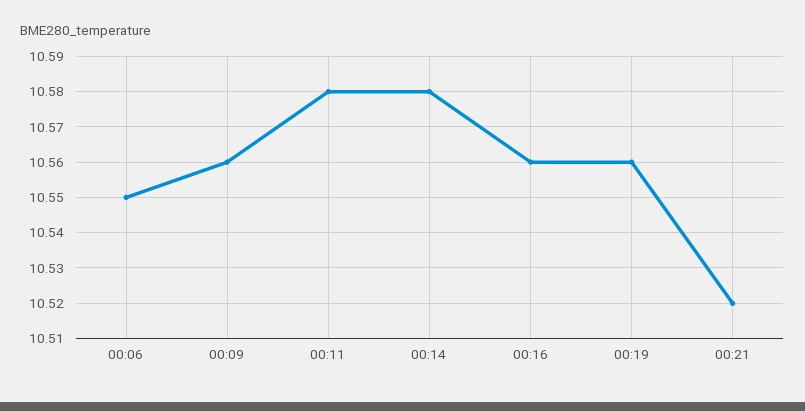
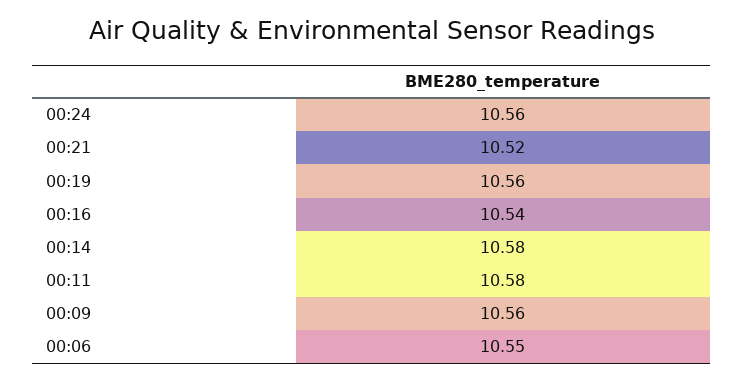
00:16: 10.56 -> 10.54
00:24: none -> 10.56

